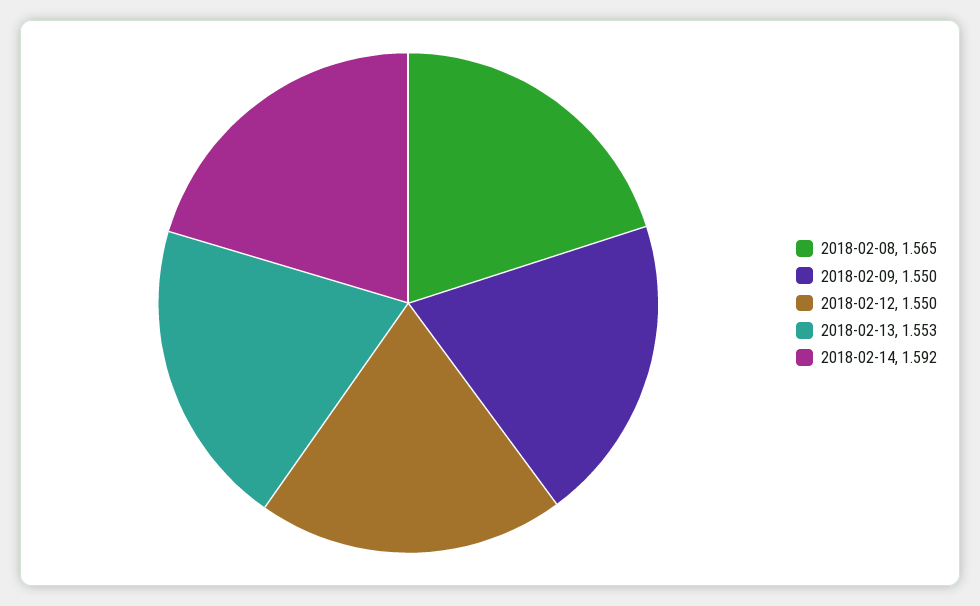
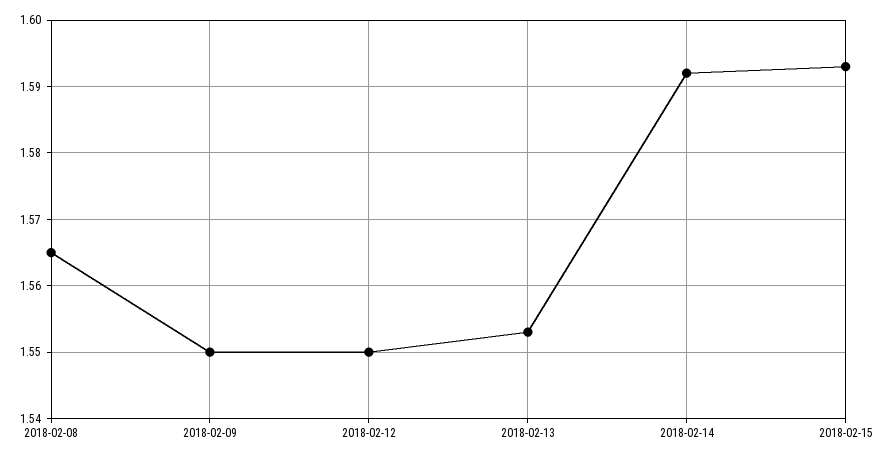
2018-02-15: none -> 1.593

